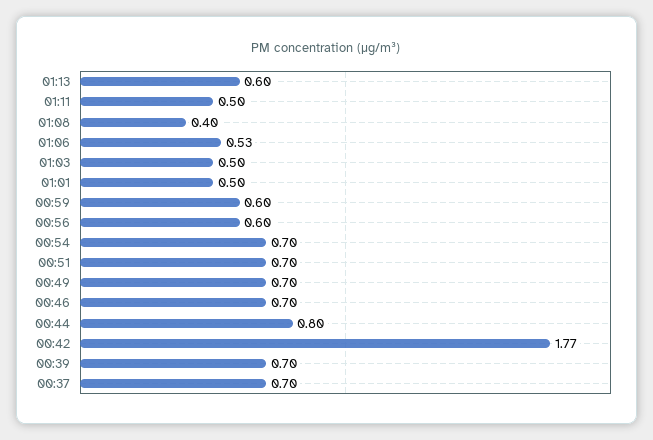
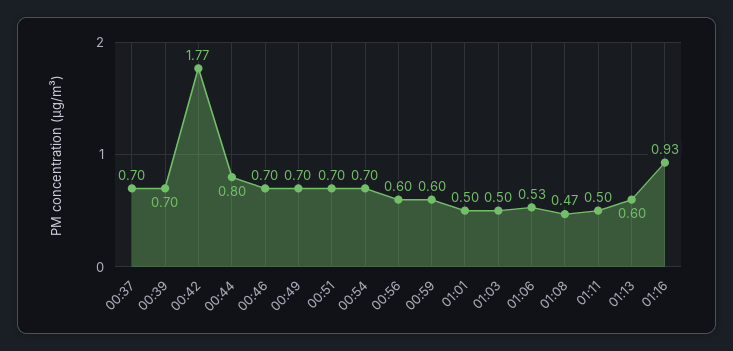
01:08: 0.4 -> 0.47
01:16: none -> 0.93

